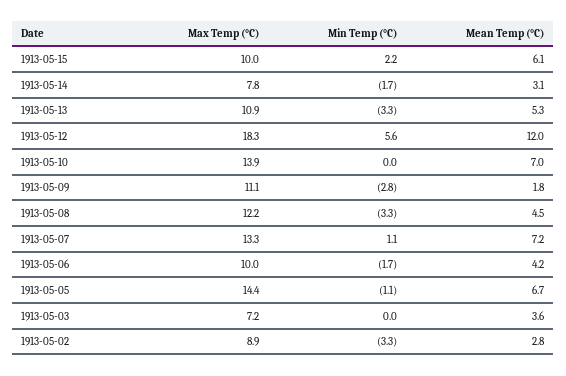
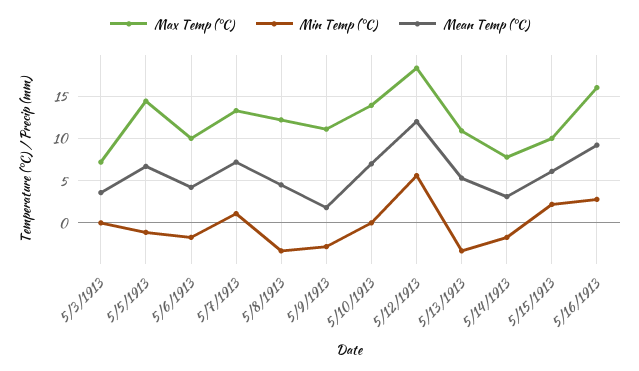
Max Temp (°C), 1913-05-02: 8.9 -> none
Min Temp (°C), 1913-05-02: -3.3 -> none
Mean Temp (°C), 1913-05-02: 2.8 -> none
Max Temp (°C), 5/16/1913: none -> 16
Min Temp (°C), 5/16/1913: none -> 3
Mean Temp (°C), 5/16/1913: none -> 9

